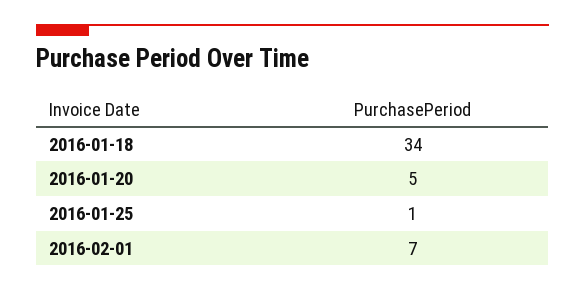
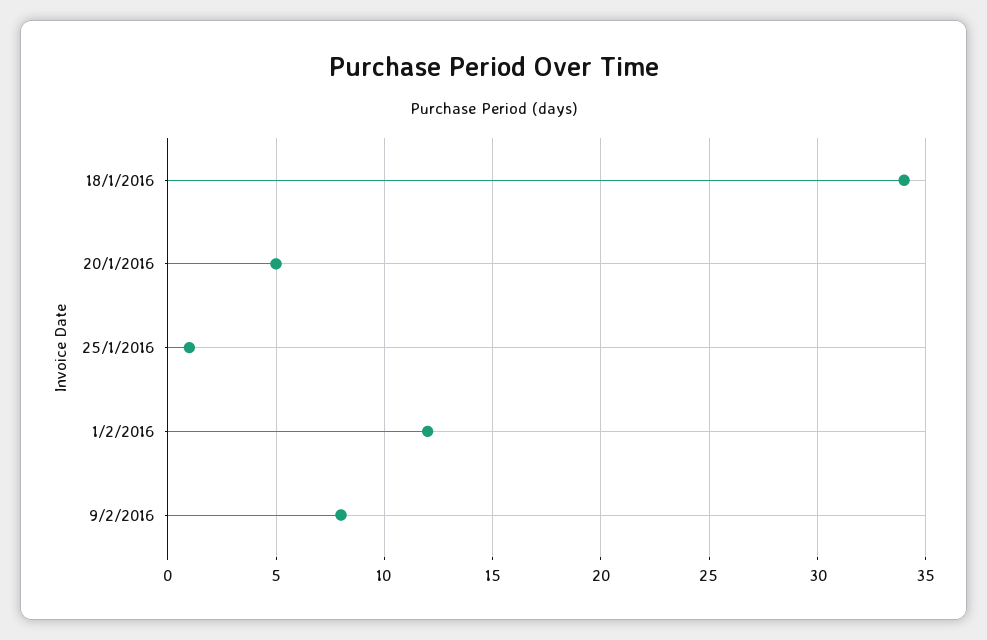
2016-02-01: 7 -> 12
9/2/2016: none -> 8

